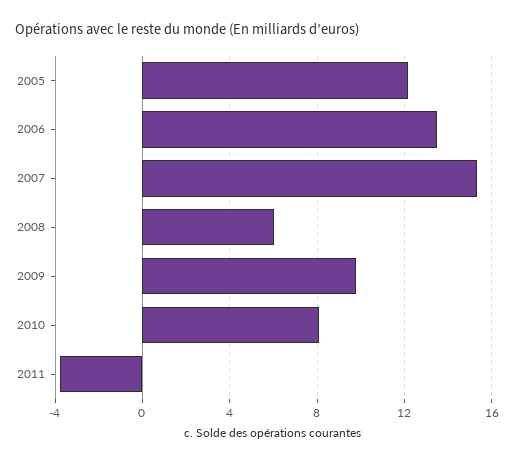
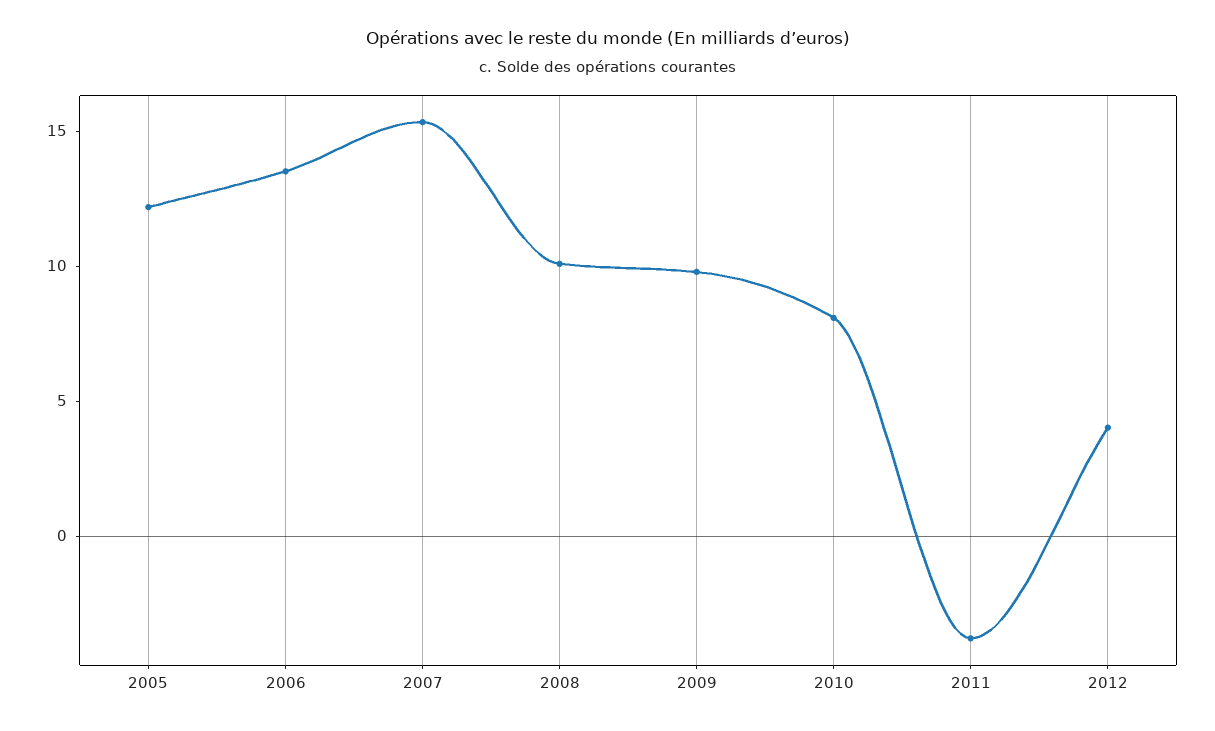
2008: 6 -> 10
2012: none -> 4

